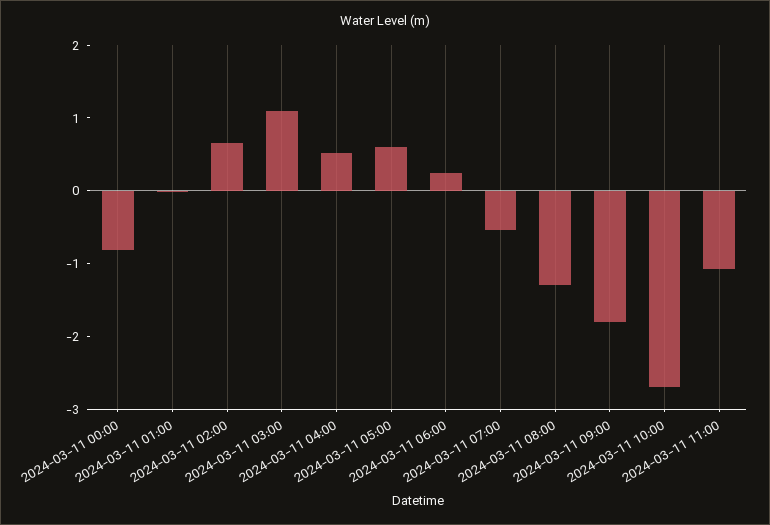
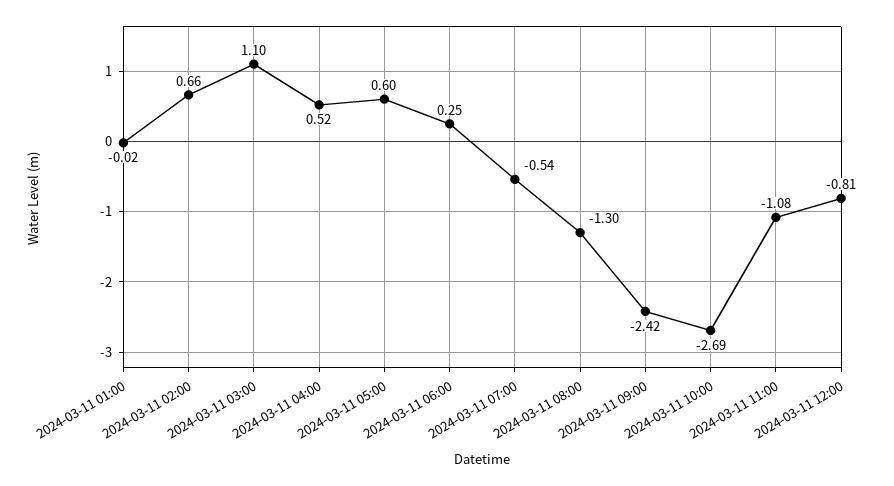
2024-03-11 00:00: -0.8 -> none
2024-03-11 09:00: -1.8 -> -2.42
2024-03-11 12:00: none -> -0.81

